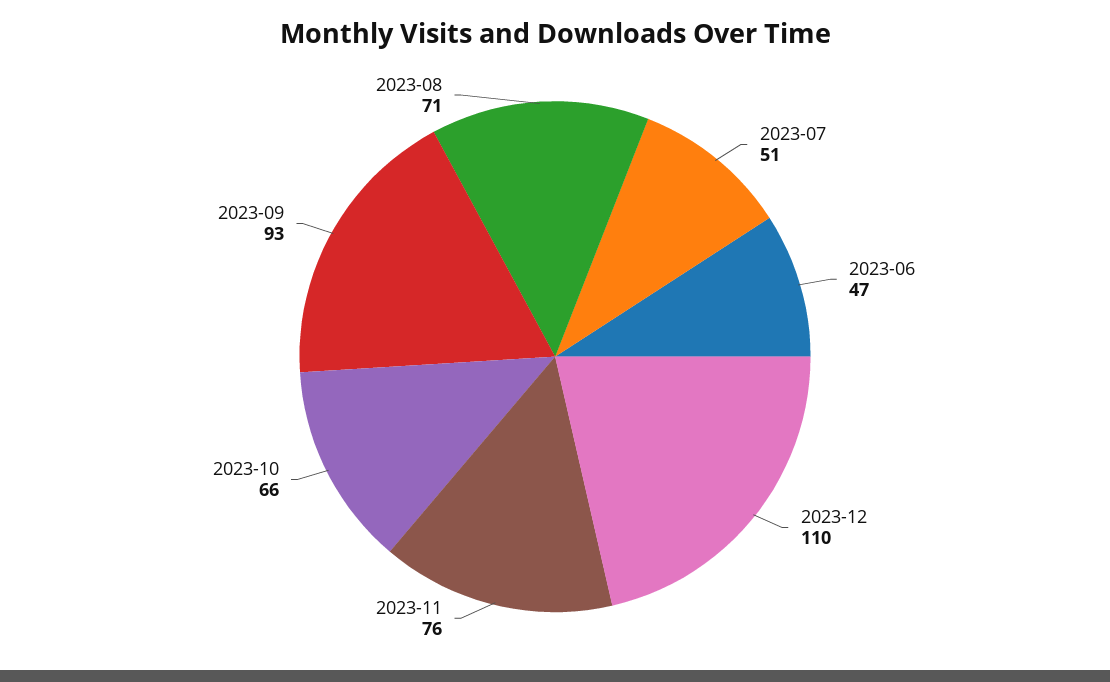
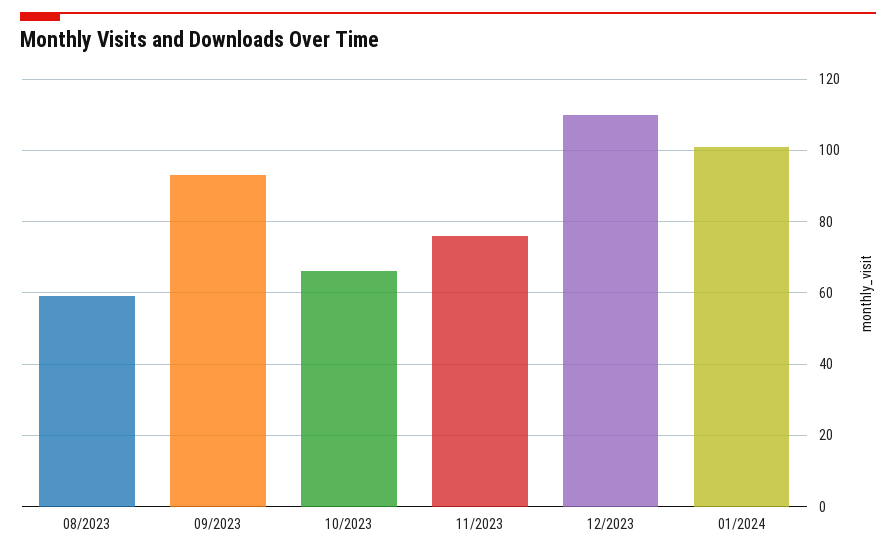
2023-07: 51 -> none
2023-06: 47 -> none
2023-08: 71 -> 60
01/2024: none -> 100

